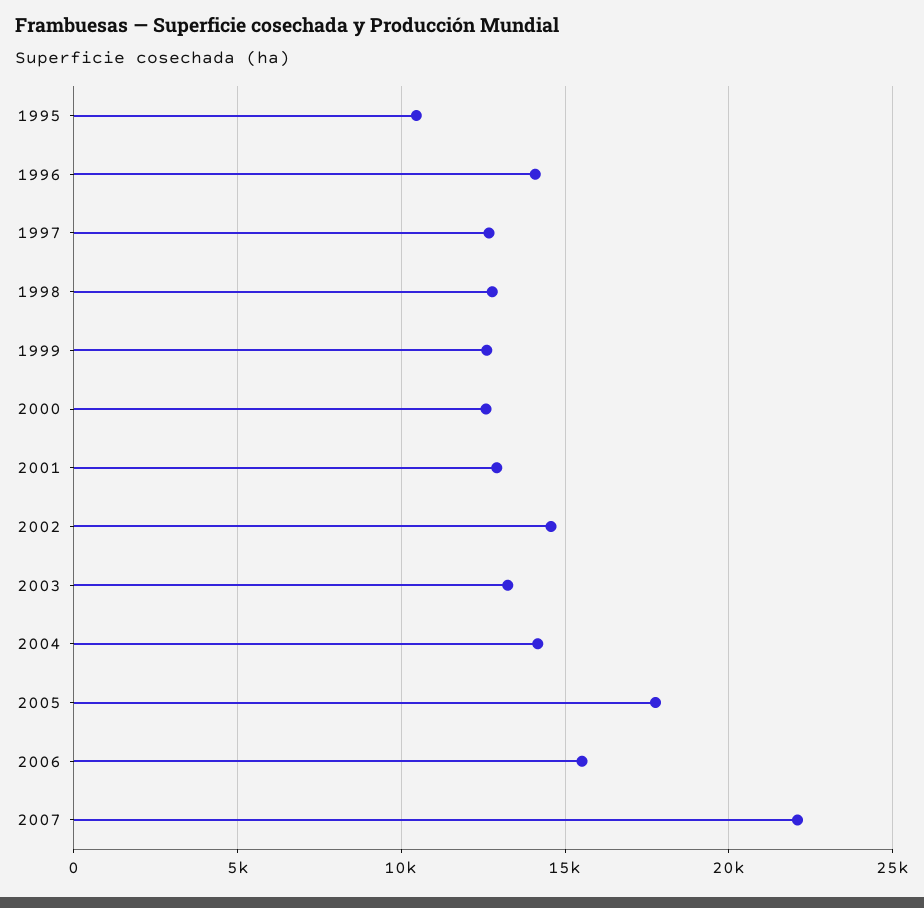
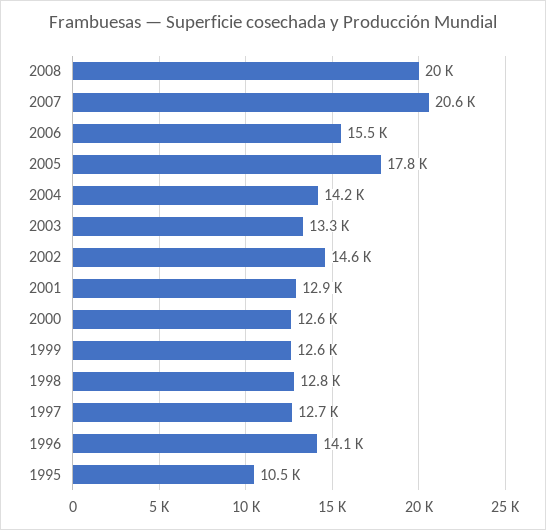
2007: 22000 -> 20600
2008: none -> 20000

